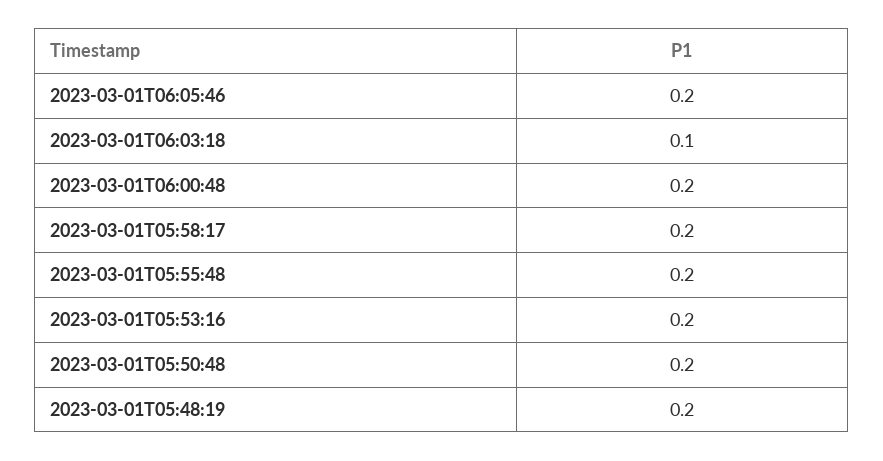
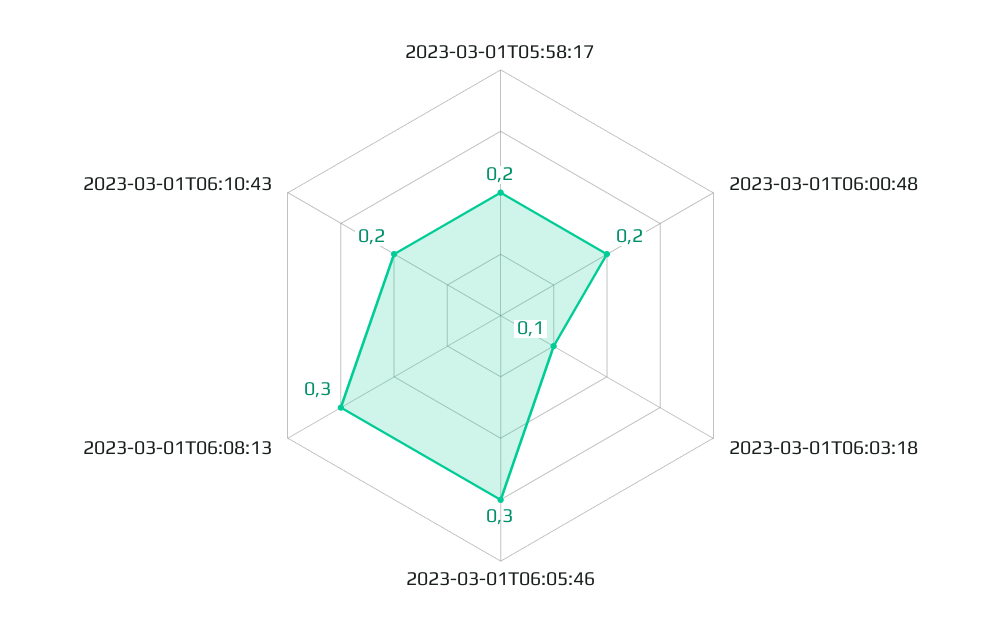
2023-03-01T06:05:46: 0.2 -> 0.3
2023-03-01T05:55:48: 0.2 -> none
2023-03-01T05:53:16: 0.2 -> none
2023-03-01T05:50:48: 0.2 -> none
2023-03-01T05:48:19: 0.2 -> none
2023-03-01T06:08:13: none -> 0.3
2023-03-01T06:10:43: none -> 0.2

